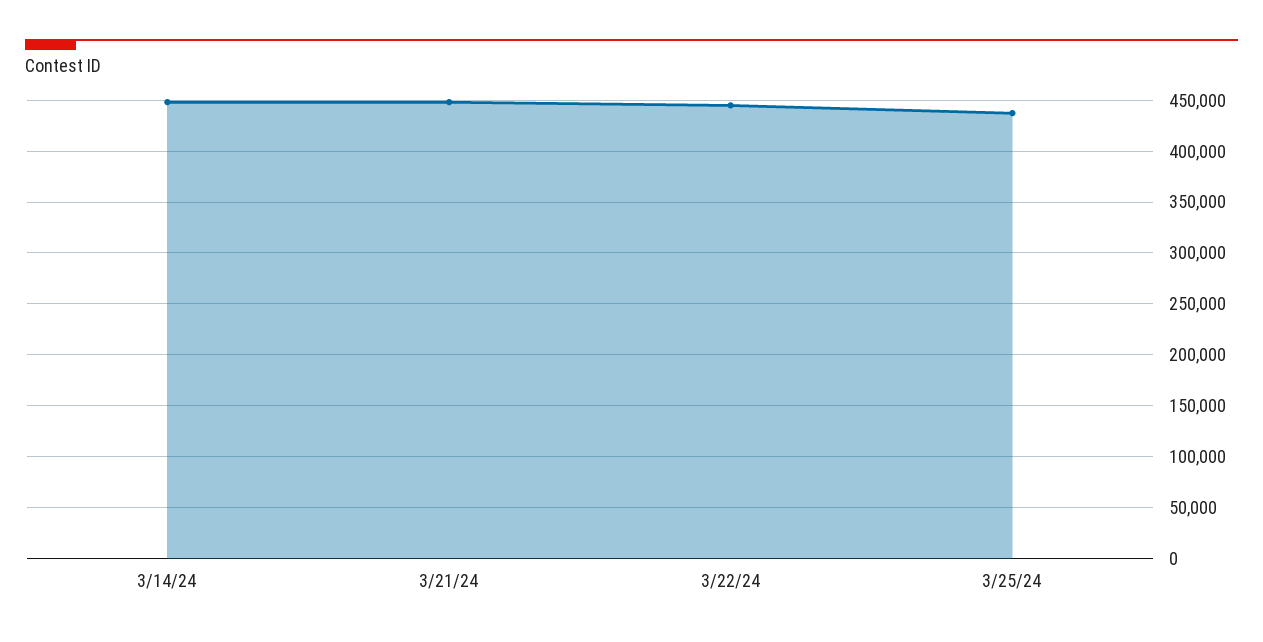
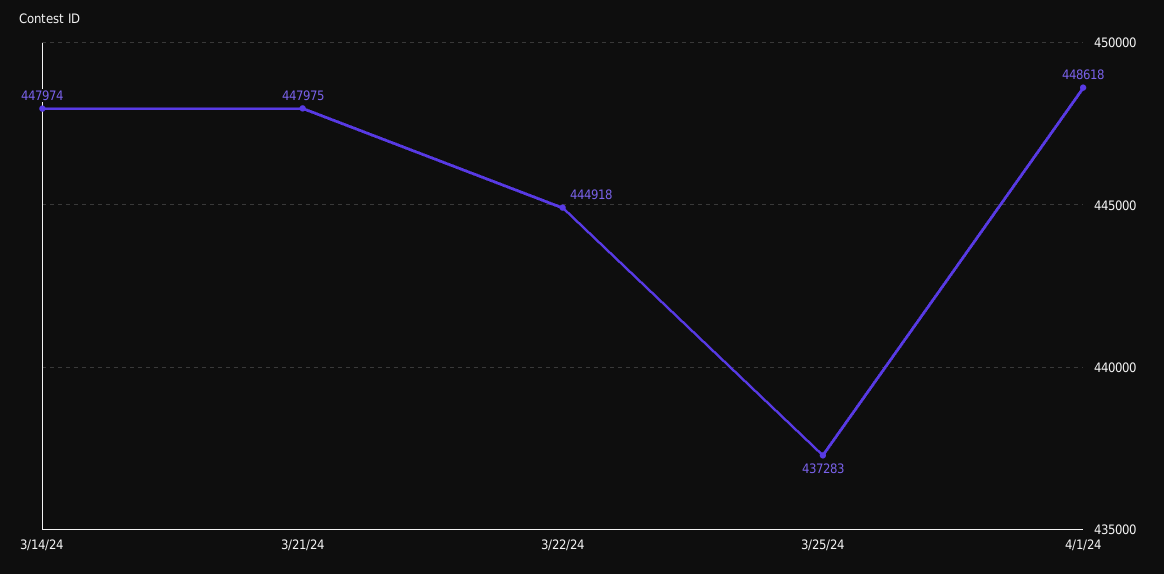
4/1/24: none -> 448618

